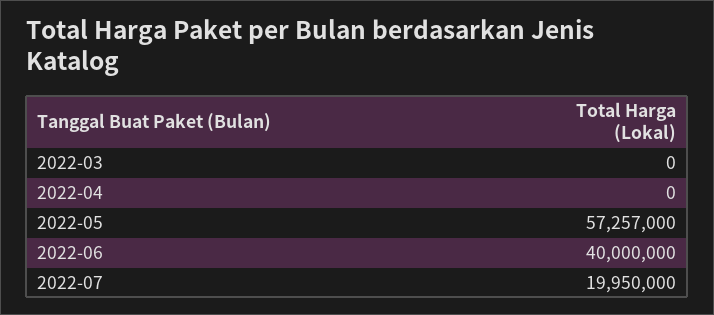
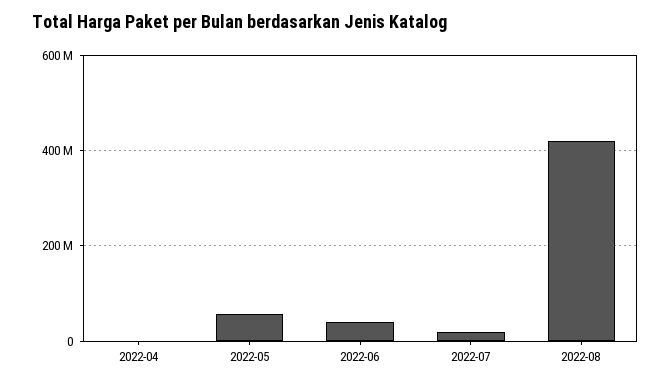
2022-03: 0 -> none
2022-08: none -> 420000000

